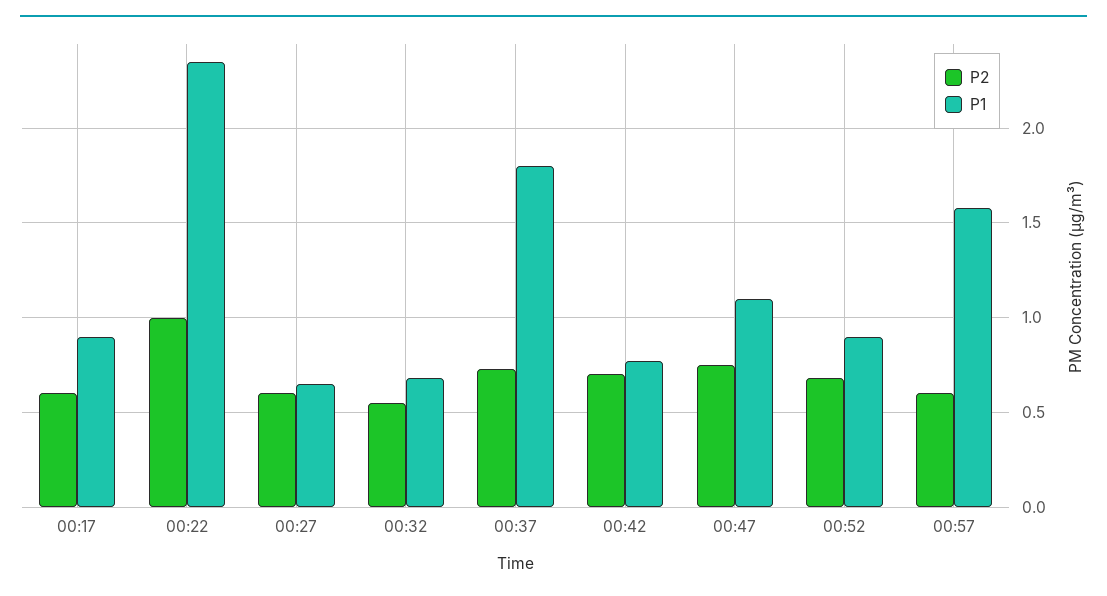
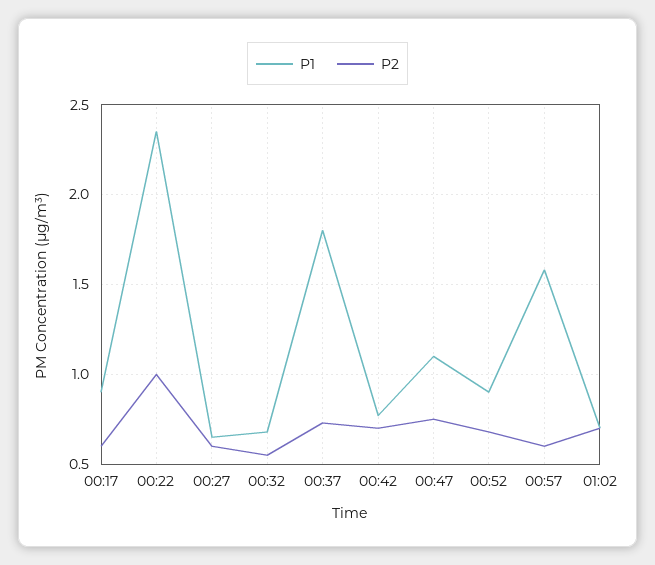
P1, 01:02: none -> 0.7
P2, 01:02: none -> 0.7

